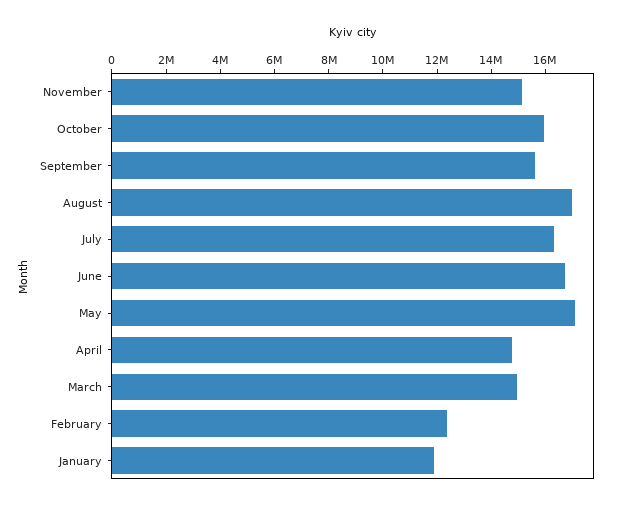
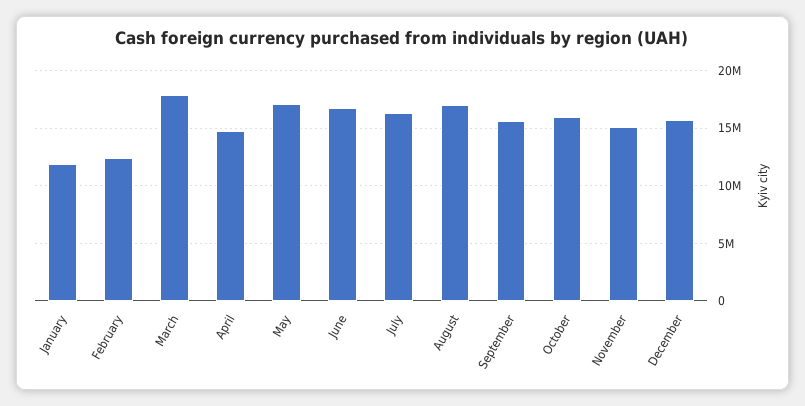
March: 15000000 -> 18000000
December: none -> 16000000

